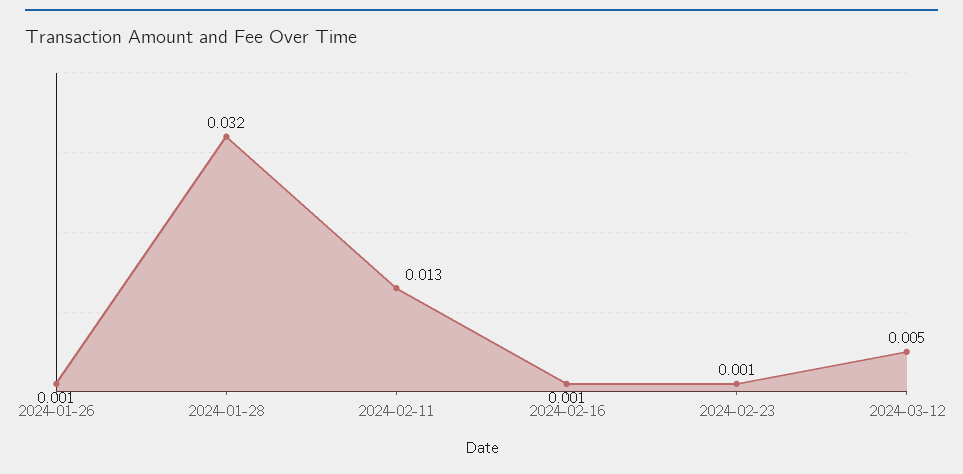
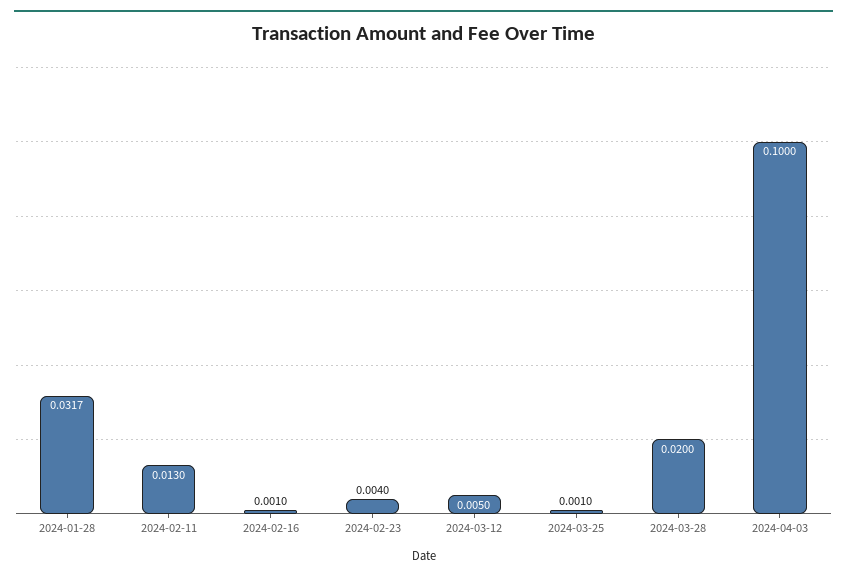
2024-01-26: 0.001 -> none
2024-02-23: 0.001 -> 0.004
2024-03-25: none -> 0.001
2024-03-28: none -> 0.02
2024-04-03: none -> 0.1

